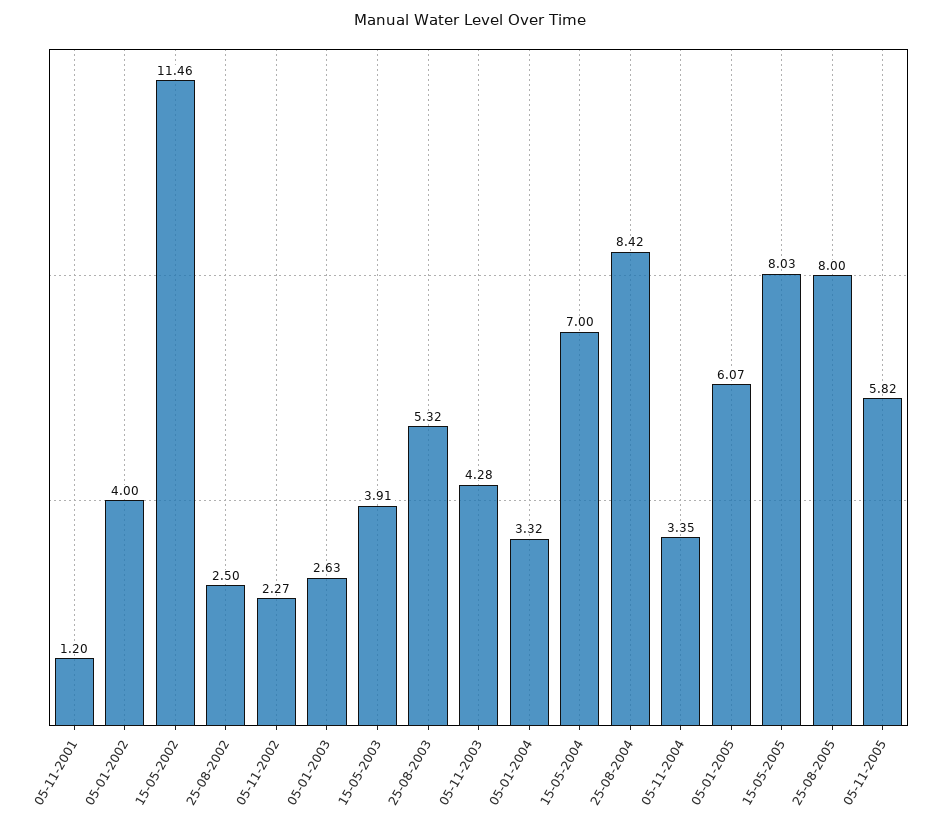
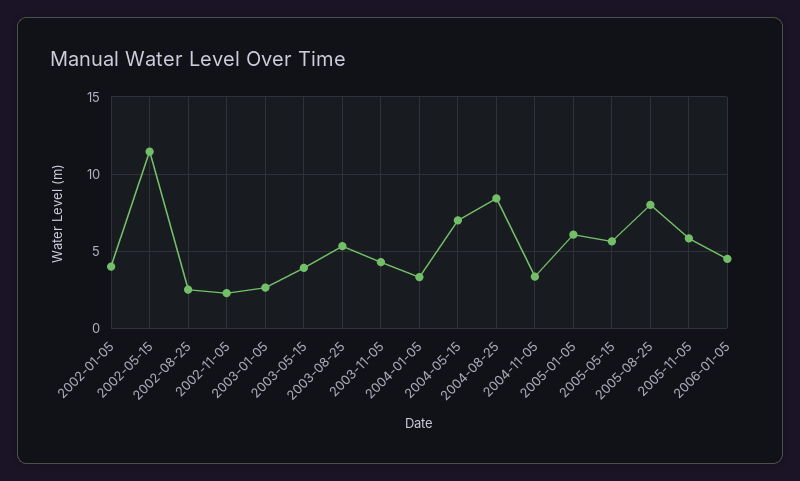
05-11-2001: 1.2 -> none
15-05-2005: 8.03 -> 5.5
2006-01-05: none -> 4.5

